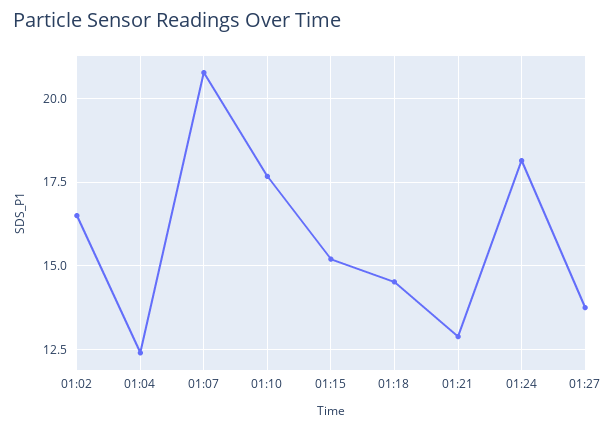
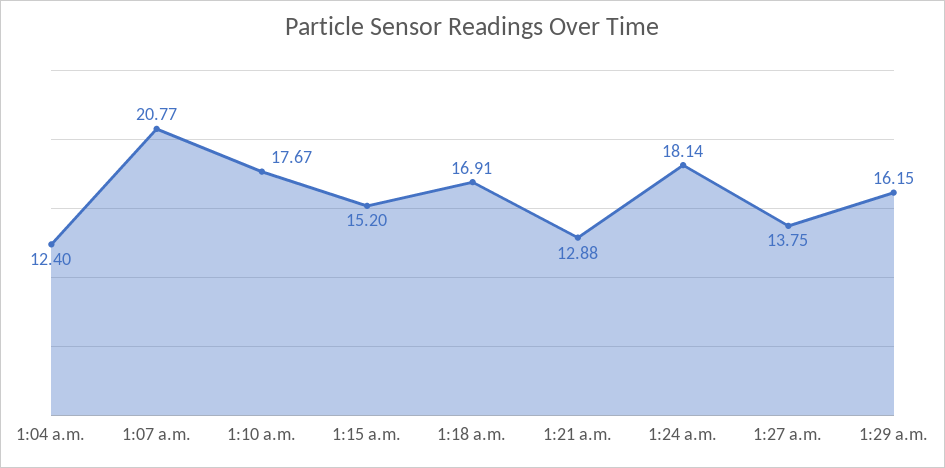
01:02: 16.5 -> none
01:18: 14.5 -> 16.91
1:29 a.m.: none -> 16.15

